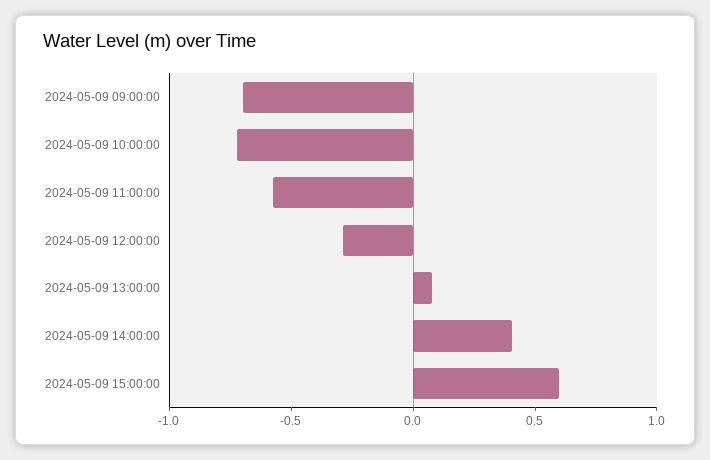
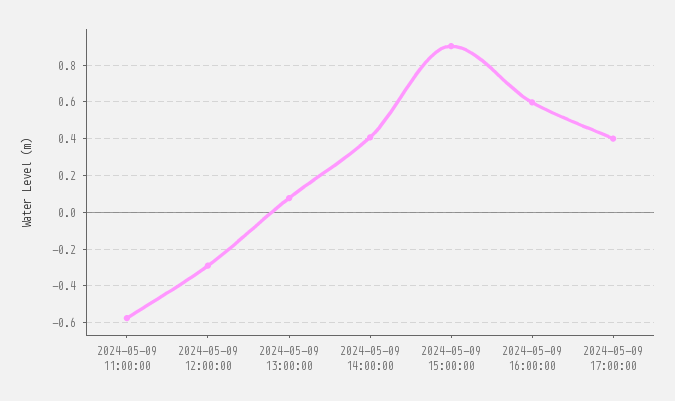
2024-05-09 09:00:00: -0.7 -> none
2024-05-09 10:00:00: -0.7 -> none
2024-05-09 15:00:00: 0.6 -> 0.9
2024-05-09 16:00:00: none -> 0.6
2024-05-09 17:00:00: none -> 0.4

